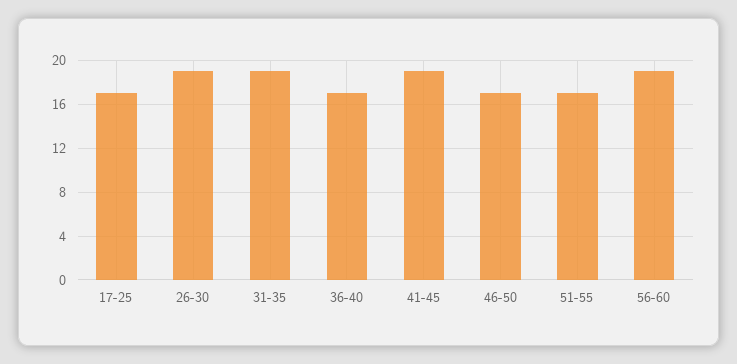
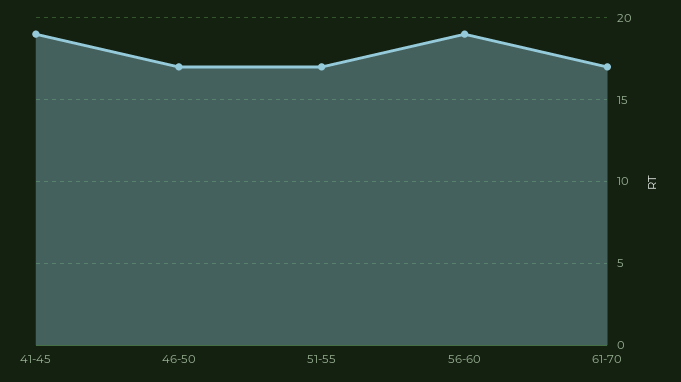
17-25: 17 -> none
26-30: 19 -> none
31-35: 19 -> none
36-40: 17 -> none
61-70: none -> 17

